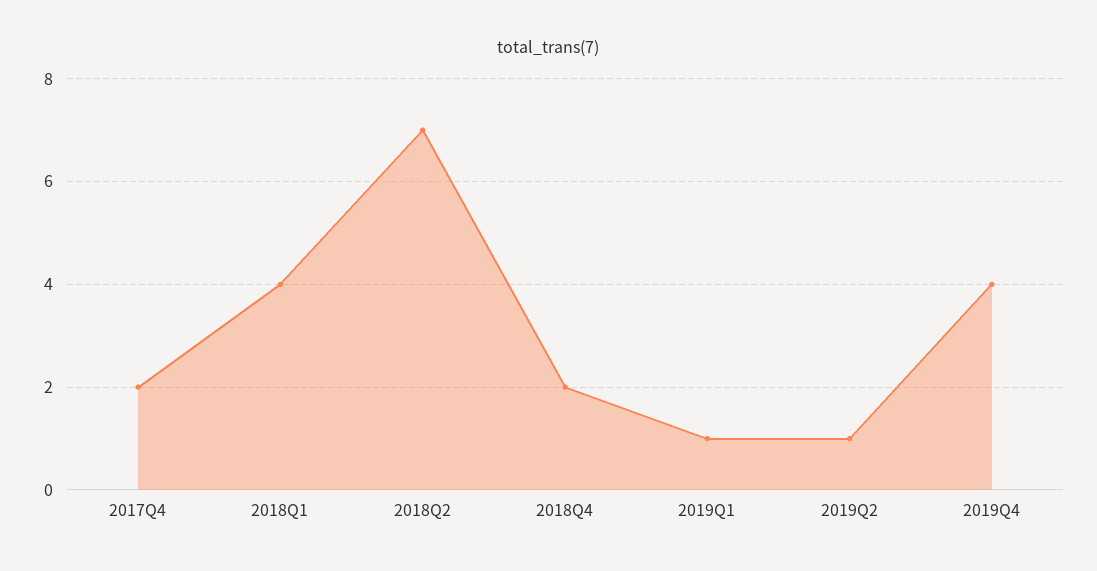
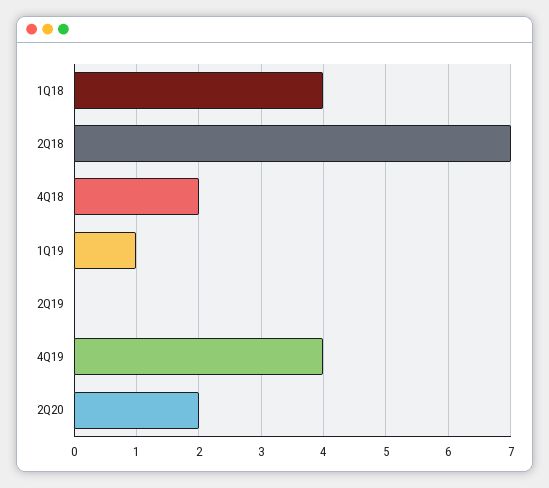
2017Q4: 2 -> none
2019Q2: 1 -> 0
2Q20: none -> 2

